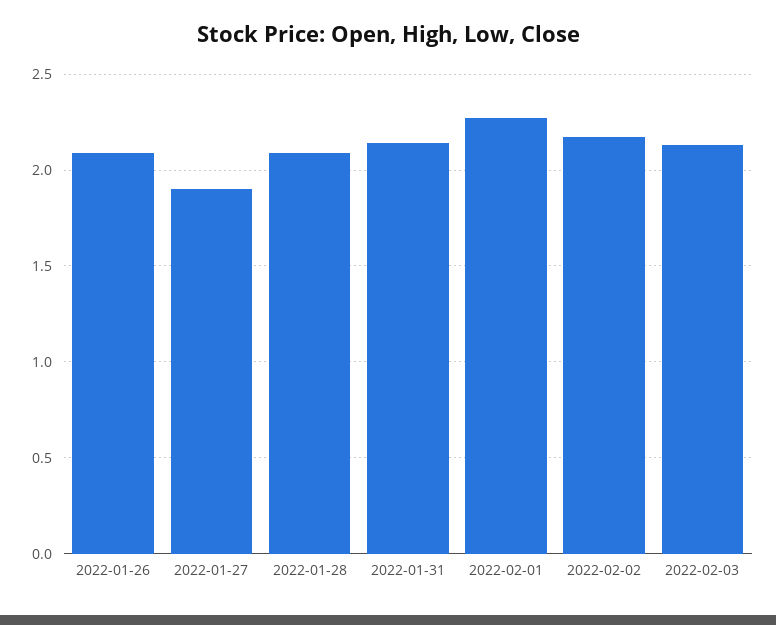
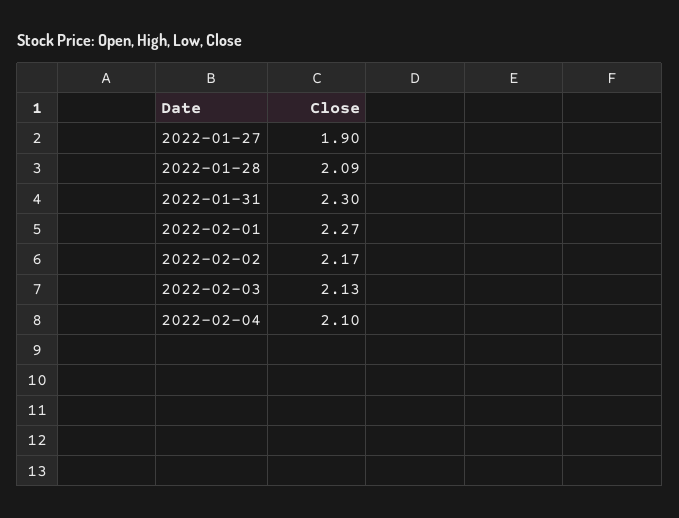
2022-01-26: 2.1 -> none
2022-01-31: 2.15 -> 2.3
2022-02-04: none -> 2.1

